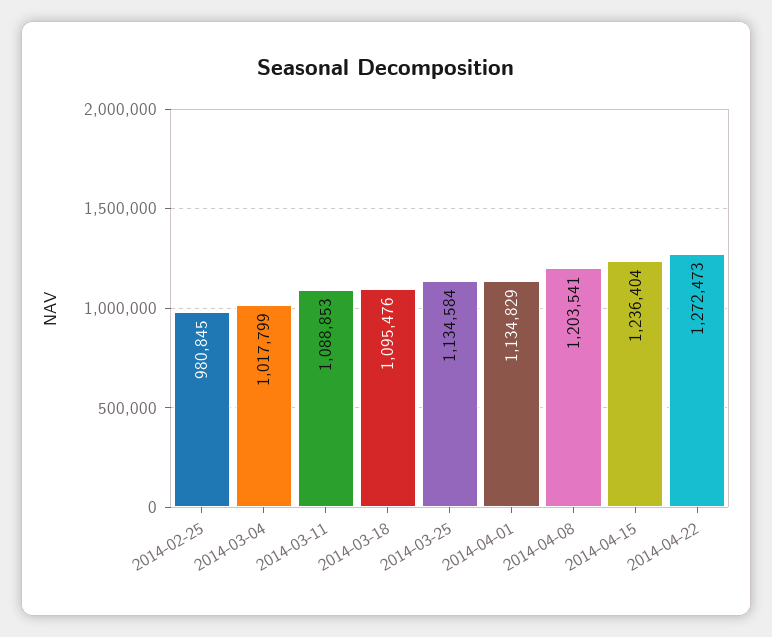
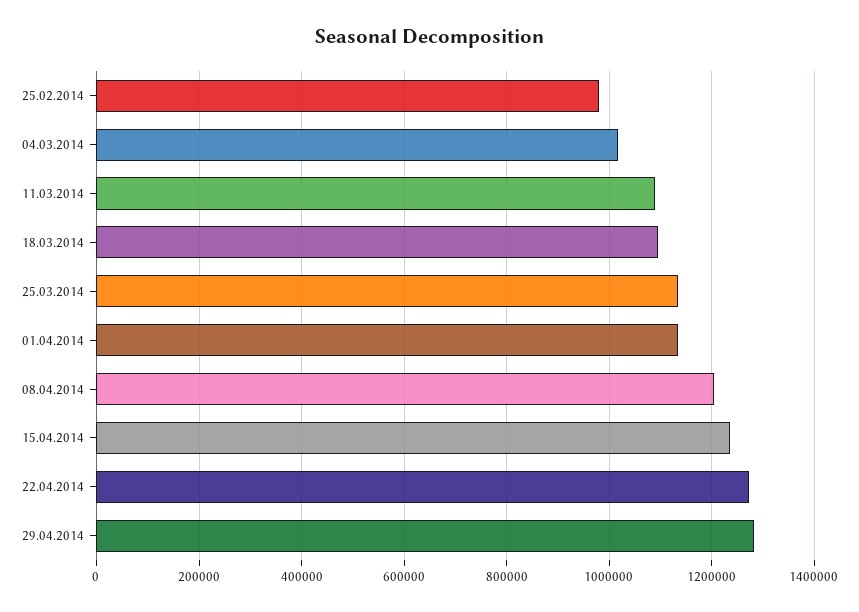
29.04.2014: none -> 1280000

